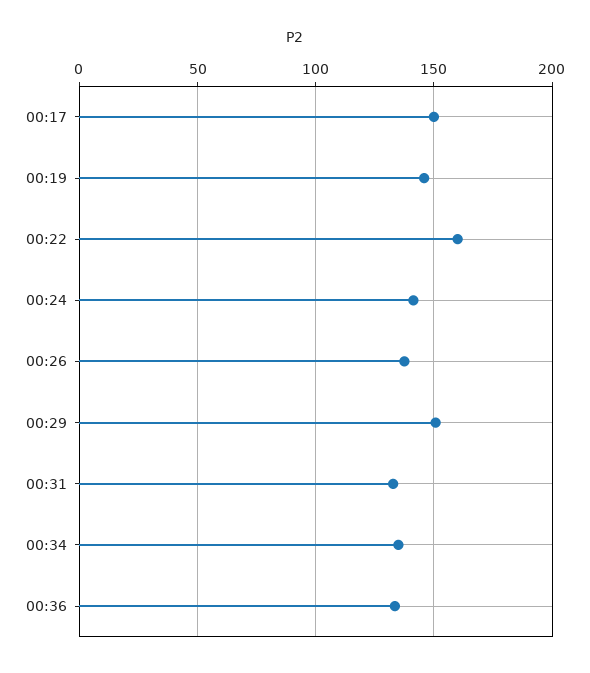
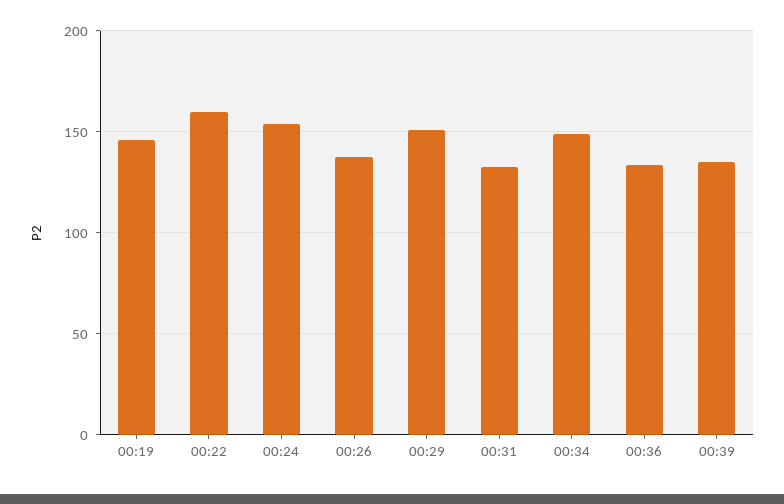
00:17: 150 -> none
00:24: 140 -> 155
00:34: 135 -> 150
00:39: none -> 135

